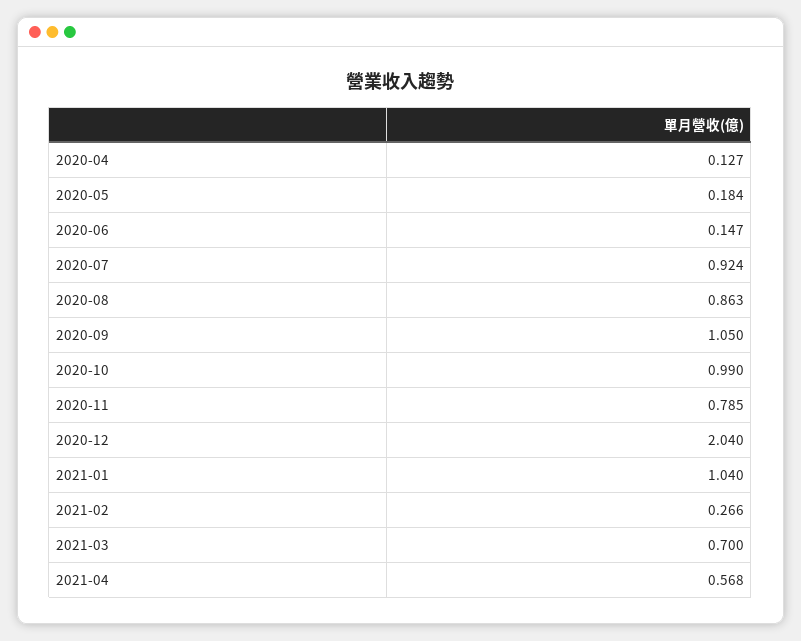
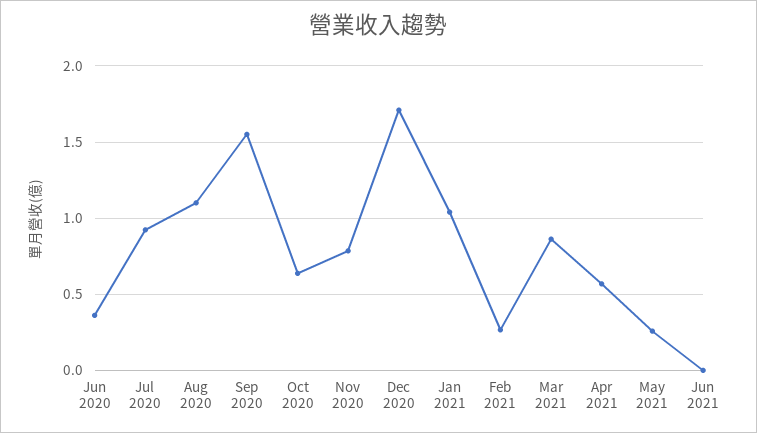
2020-04: 0.127 -> none
2020-05: 0.184 -> none
2020-06: 0.147 -> 0.35
2020-08: 0.863 -> 1.1
2020-09: 1.05 -> 1.55
2020-10: 0.99 -> 0.65
2020-12: 2.04 -> 1.7
2021-03: 0.7 -> 0.85
May 2021: none -> 0.25
Jun 2021: none -> 0

